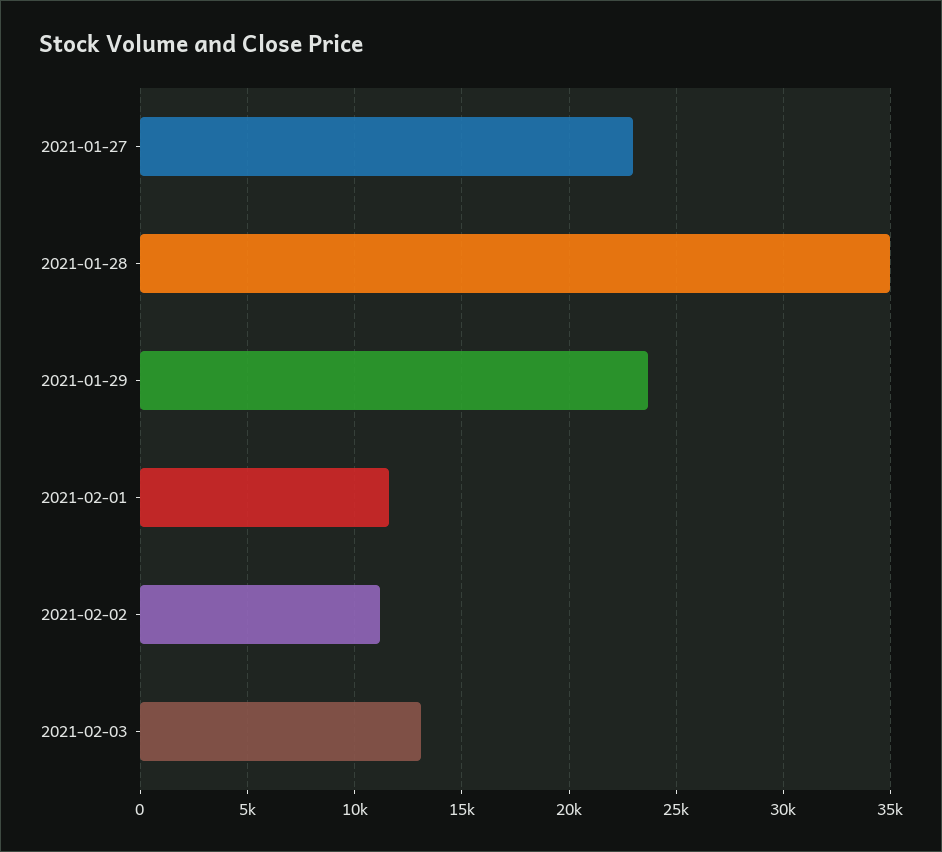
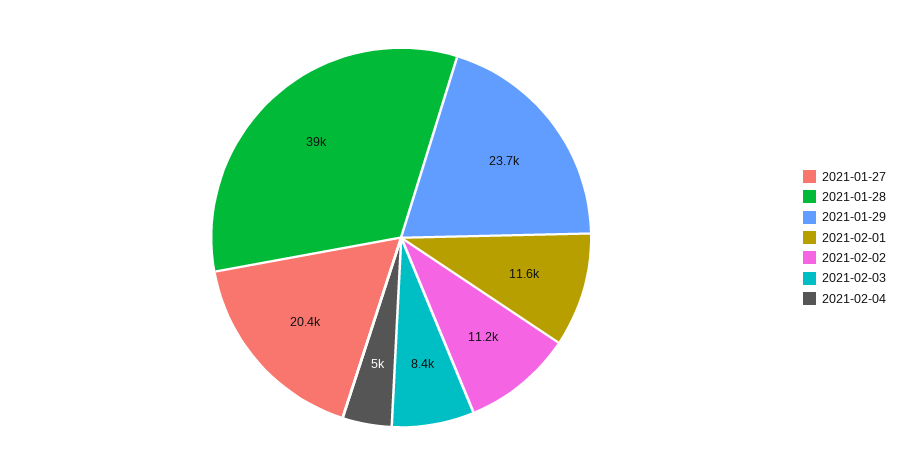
2021-01-27: 23000 -> 20400
2021-01-28: 35000 -> 39000
2021-02-03: 13000 -> 8400
2021-02-04: none -> 5000

